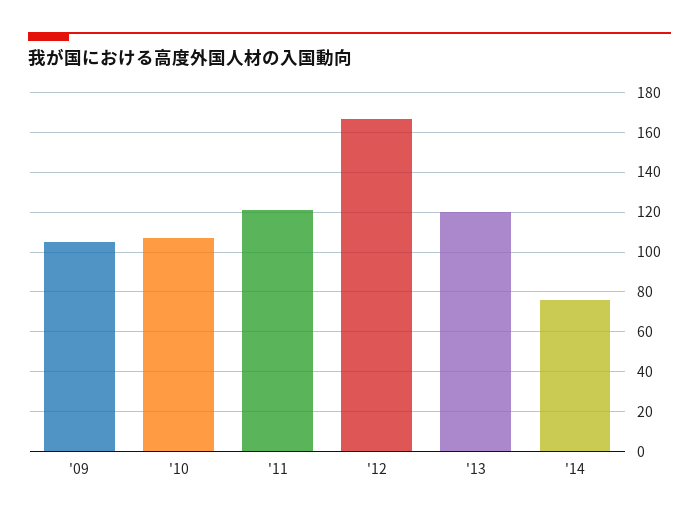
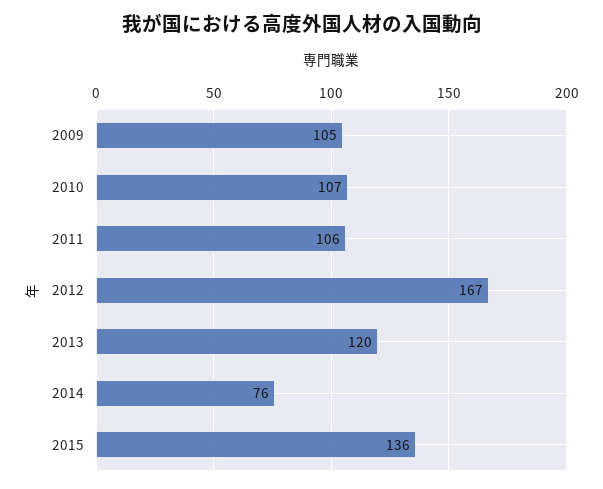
'11: 120 -> 106
2015: none -> 136

